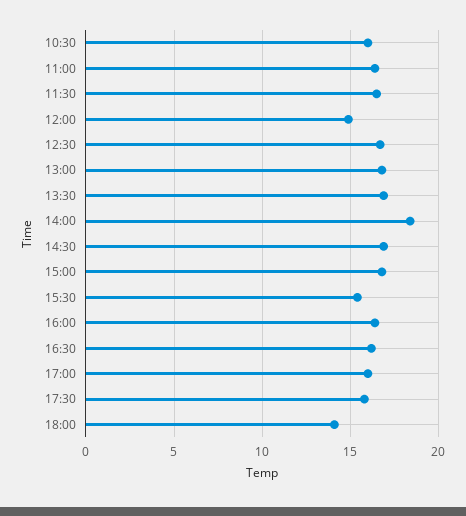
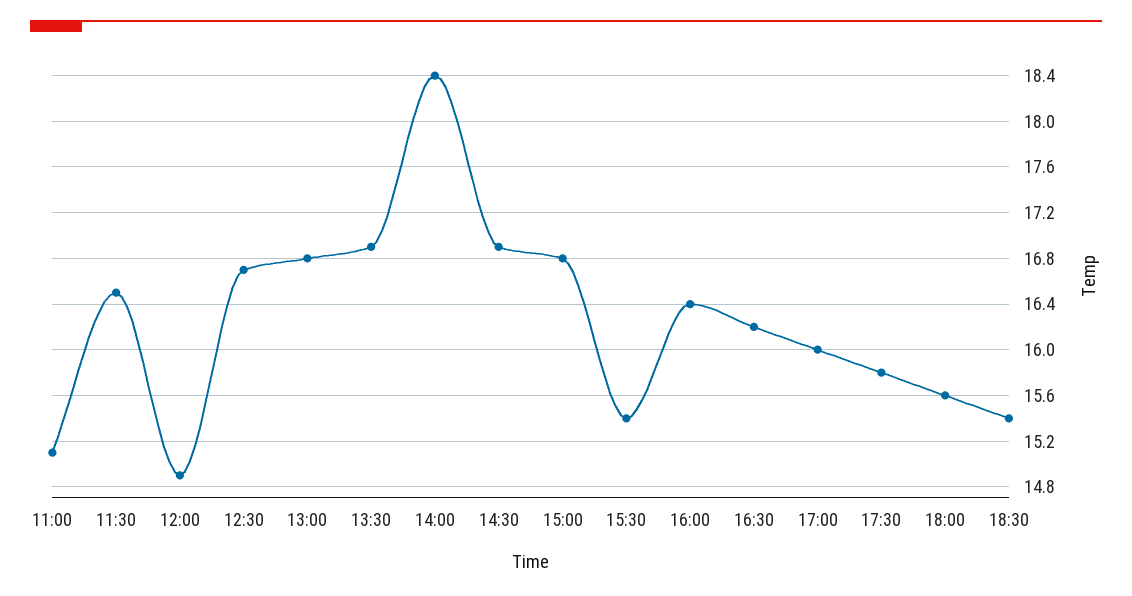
10:30: 16 -> none
11:00: 16.5 -> 15.1
18:00: 14 -> 15.6
18:30: none -> 15.4

